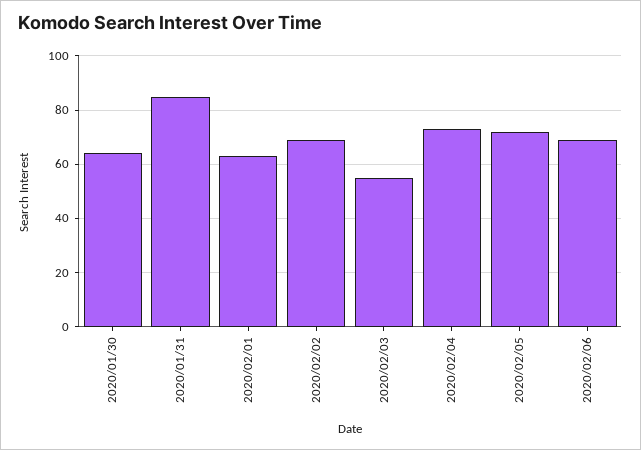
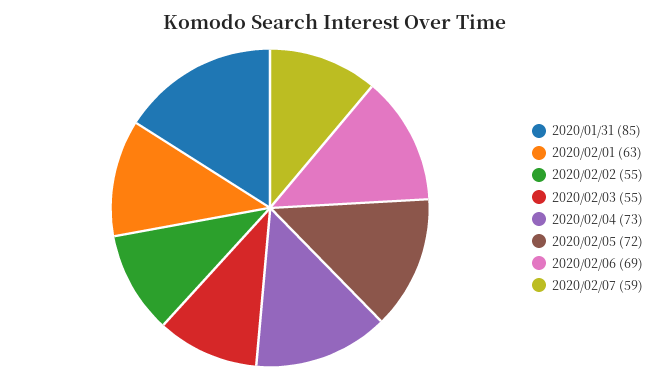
2020/01/30: 65 -> none
2020/02/02: 70 -> 55
2020/02/07: none -> 59

